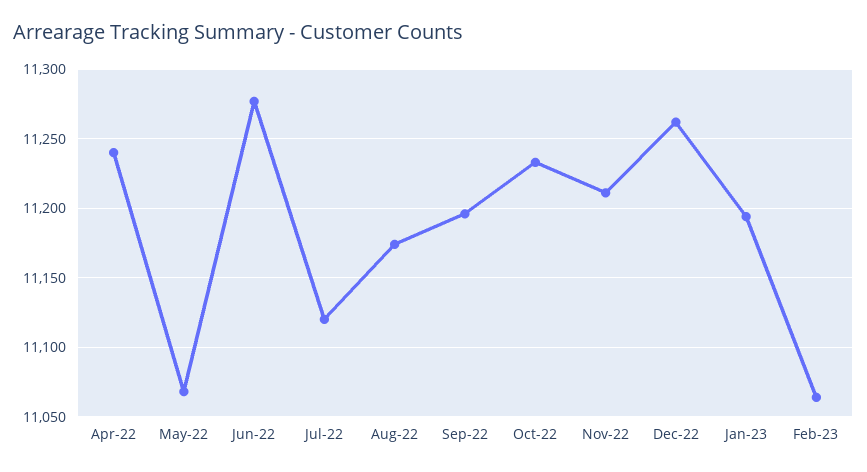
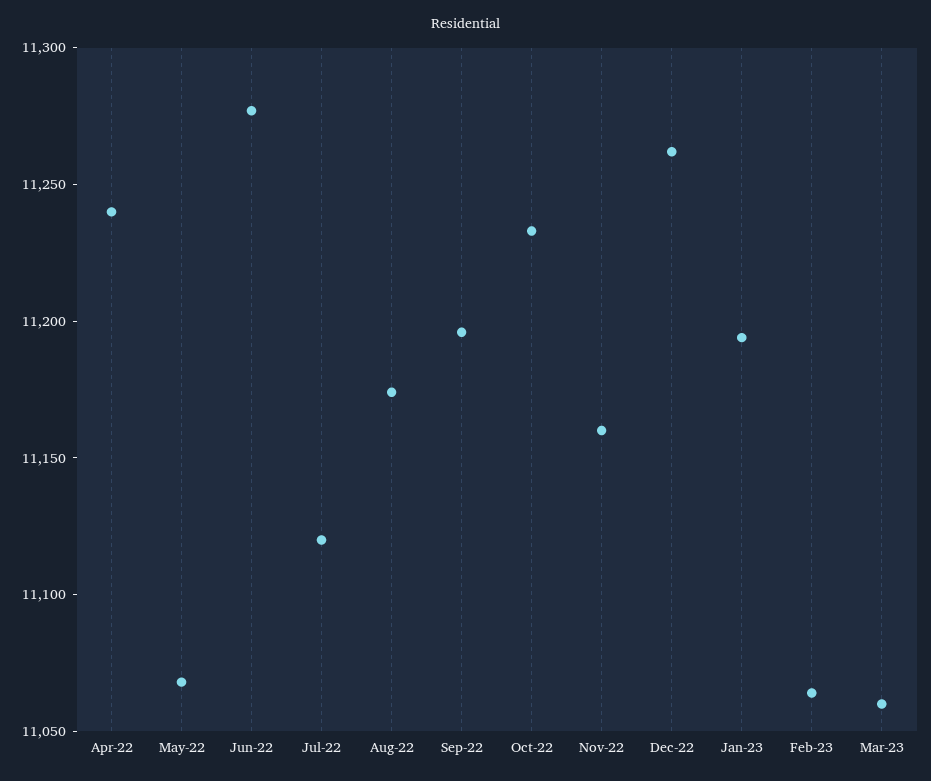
Nov-22: 11210 -> 11160
Mar-23: none -> 11060

